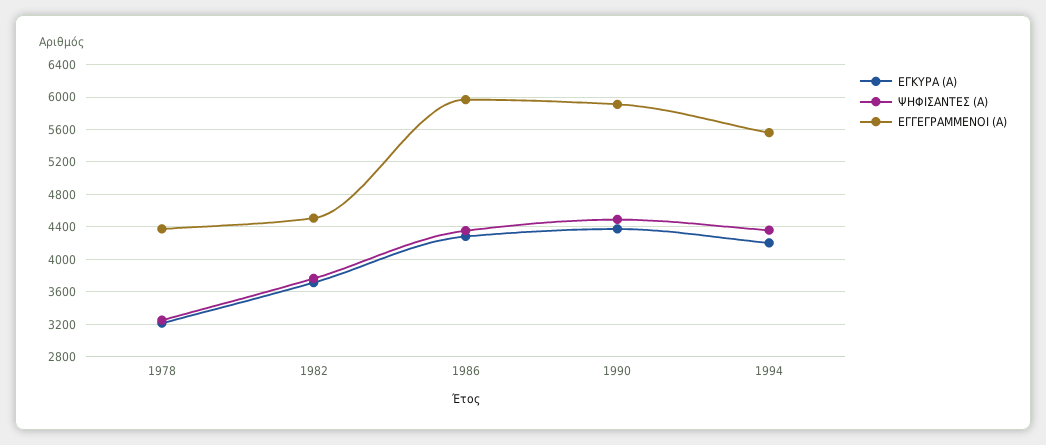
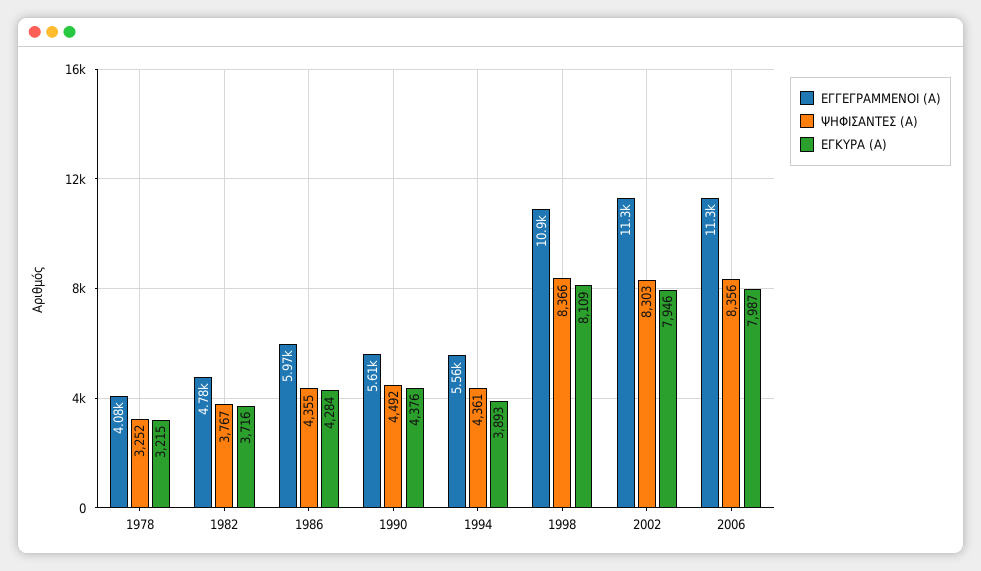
ΕΓΓΕΓΡΑΜΜΕΝΟΙ (Α), 1978: 4400 -> 4080
ΕΓΓΕΓΡΑΜΜΕΝΟΙ (Α), 1982: 4500 -> 4780
ΕΓΓΕΓΡΑΜΜΕΝΟΙ (Α), 1990: 5900 -> 5610
ΕΓΚΥΡΑ (Α), 1994: 4200 -> 3893
ΕΓΓΕΓΡΑΜΜΕΝΟΙ (Α), 1998: none -> 10900
ΨΗΦΙΣΑΝΤΕΣ (Α), 1998: none -> 8366
ΕΓΚΥΡΑ (Α), 1998: none -> 8109
ΕΓΓΕΓΡΑΜΜΕΝΟΙ (Α), 2002: none -> 11300
ΨΗΦΙΣΑΝΤΕΣ (Α), 2002: none -> 8303
ΕΓΚΥΡΑ (Α), 2002: none -> 7946
ΕΓΓΕΓΡΑΜΜΕΝΟΙ (Α), 2006: none -> 11300
ΨΗΦΙΣΑΝΤΕΣ (Α), 2006: none -> 8356
ΕΓΚΥΡΑ (Α), 2006: none -> 7987

